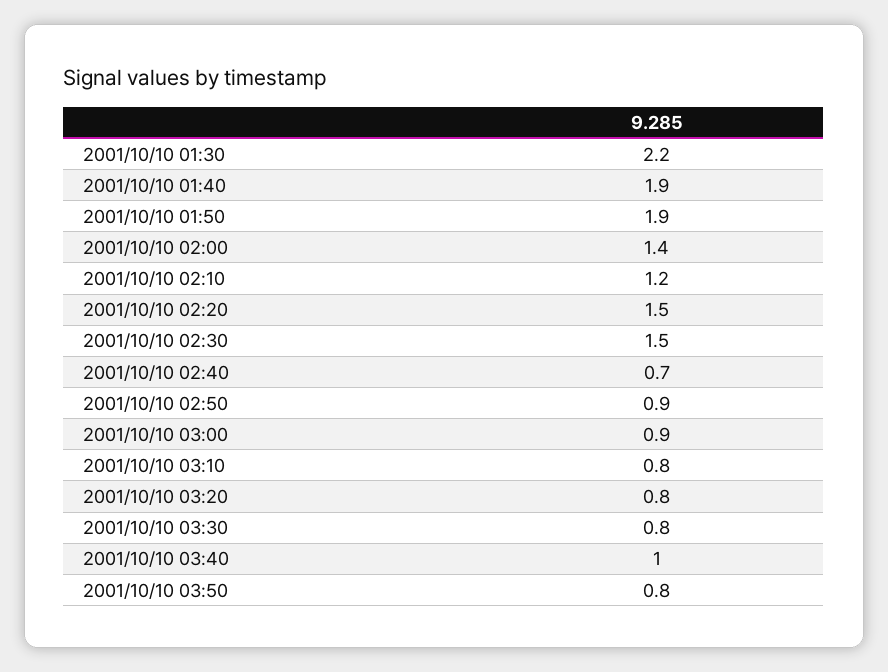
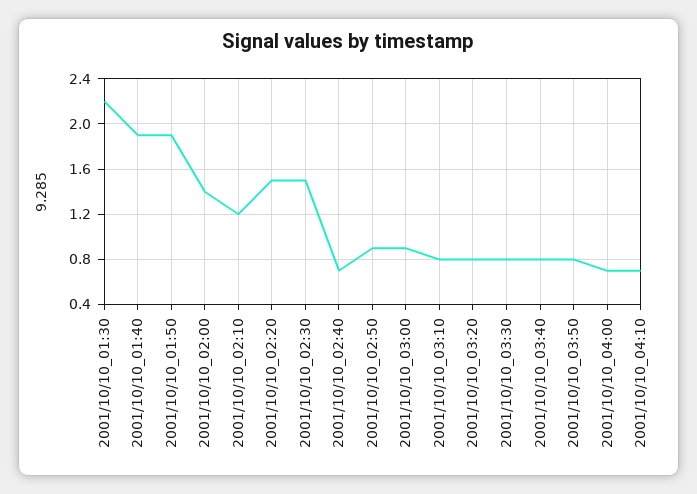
2001/10/10 03:40: 1 -> 0.8
2001/10/10_04:00: none -> 0.7
2001/10/10_04:10: none -> 0.7

